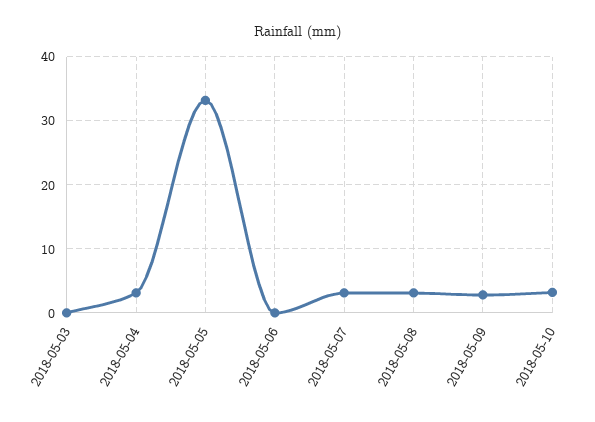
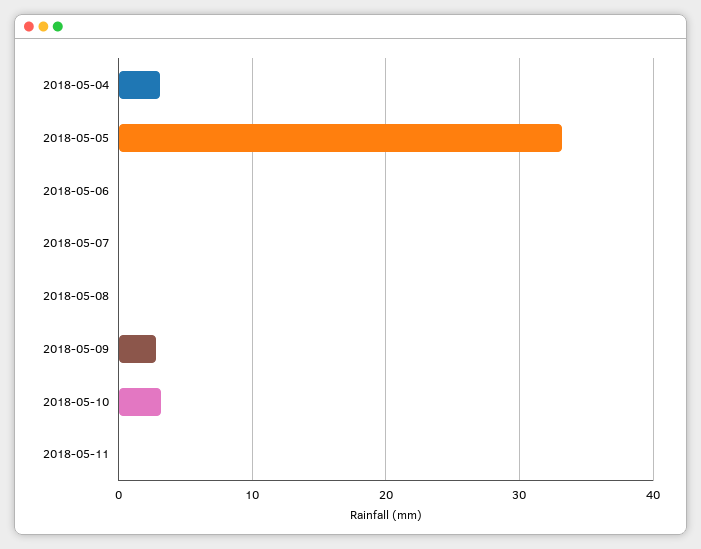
2018-05-03: 0 -> none
2018-05-07: 3 -> 0
2018-05-08: 3 -> 0
2018-05-11: none -> 0

